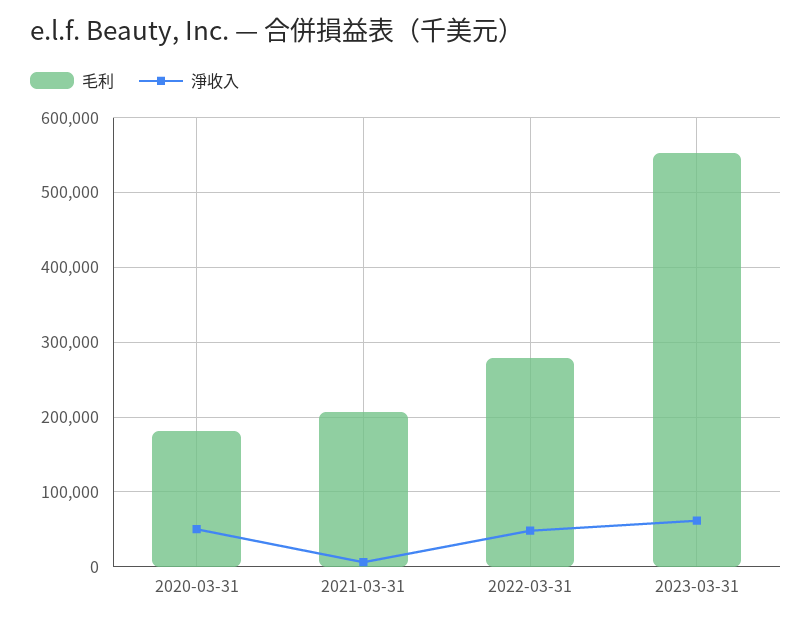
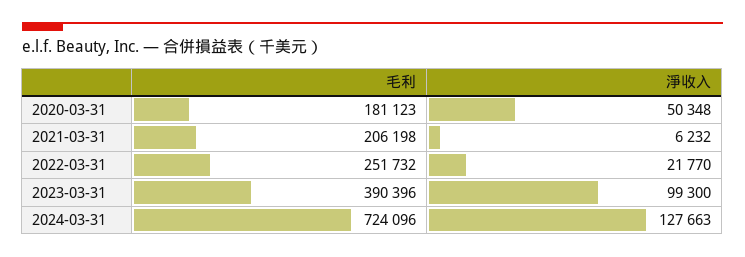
毛利, 2022-03-31: 280000 -> 251732
淨收入, 2022-03-31: 50000 -> 21770
毛利, 2023-03-31: 550000 -> 390396
淨收入, 2023-03-31: 60000 -> 99300
毛利, 2024-03-31: none -> 724096
淨收入, 2024-03-31: none -> 127663

